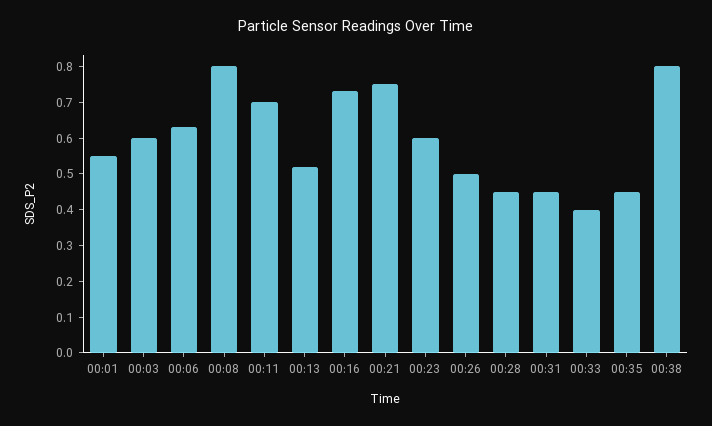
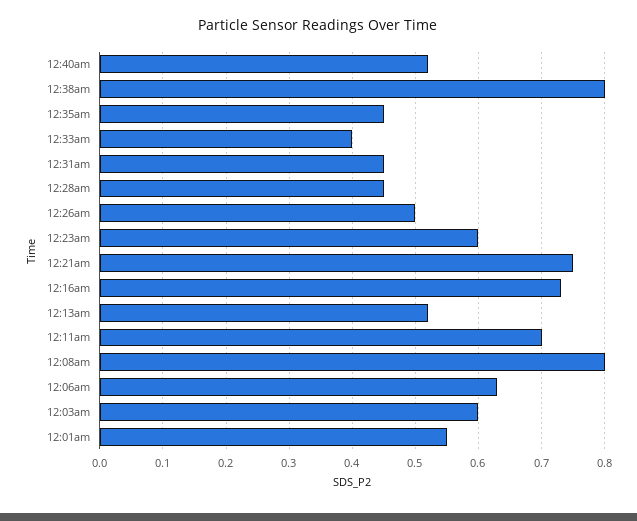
12:40am: none -> 0.52

